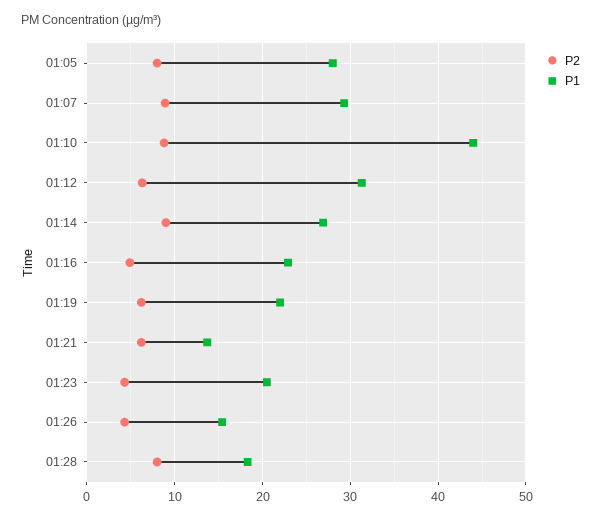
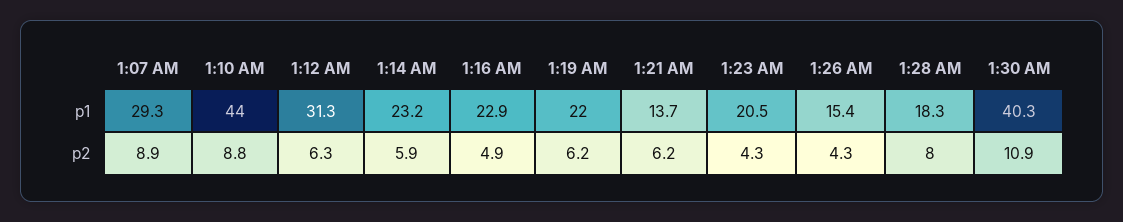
P2, 01:05: 8 -> none
P1, 01:05: 28 -> none
P2, 01:14: 9 -> 5.9
P1, 01:14: 27 -> 23.2
P1, 1:30 AM: none -> 40.3
P2, 1:30 AM: none -> 10.9

